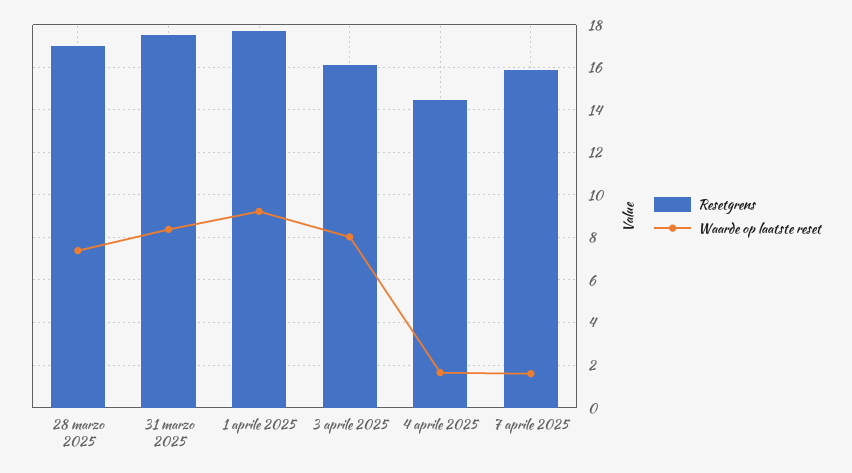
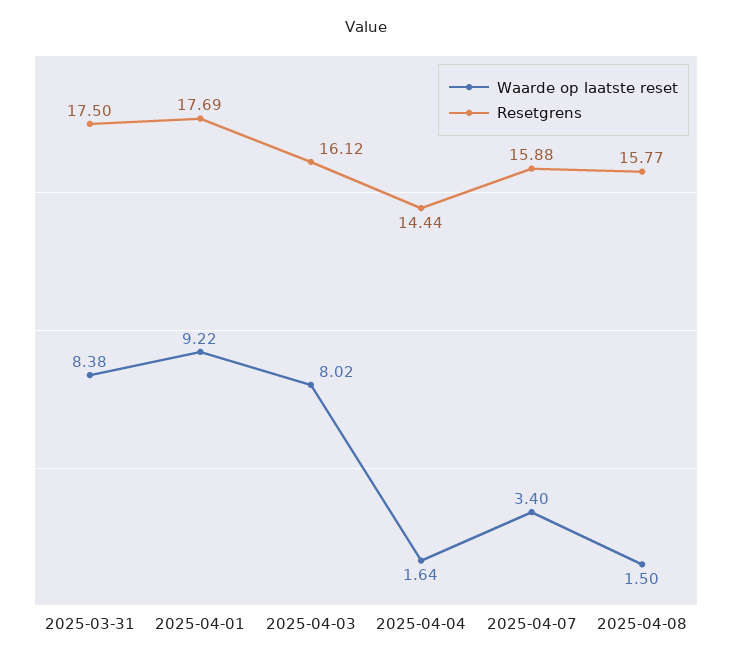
Resetgrens, 28 marzo 2025: 17 -> none
Waarde op laatste reset, 28 marzo 2025: 7.5 -> none
Waarde op laatste reset, 7 aprile 2025: 1.5 -> 3.4
Waarde op laatste reset, 2025-04-08: none -> 1.5
Resetgrens, 2025-04-08: none -> 15.77

